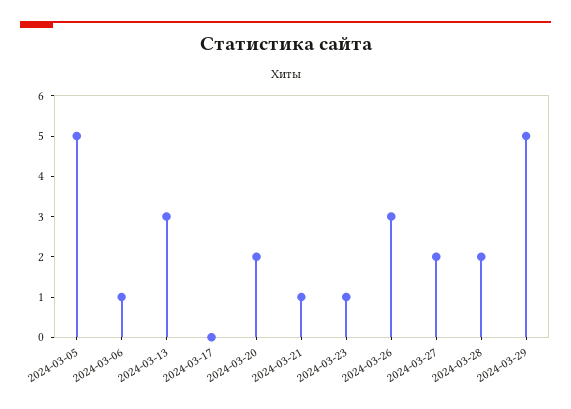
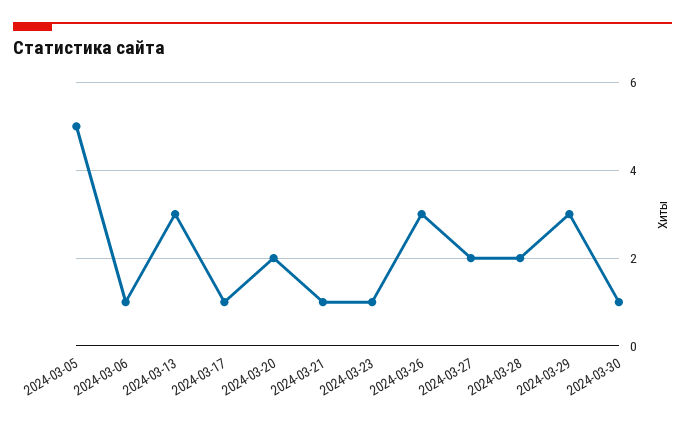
2024-03-17: 0 -> 1
2024-03-29: 5 -> 3
2024-03-30: none -> 1

